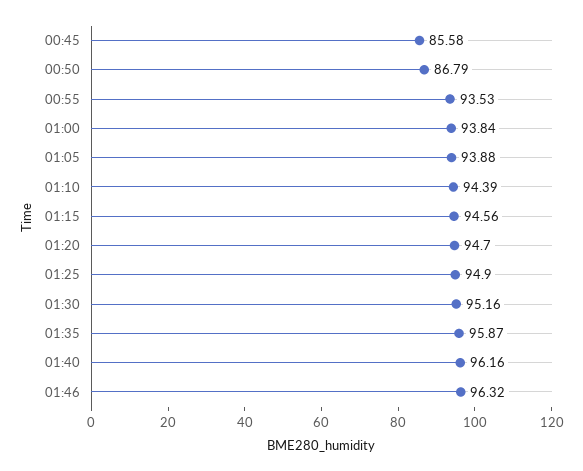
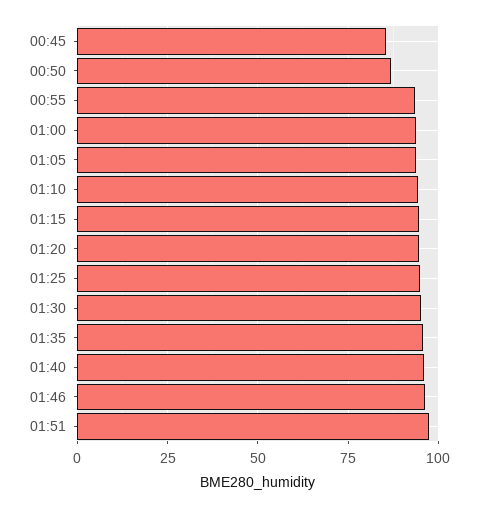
01:51: none -> 97.5

